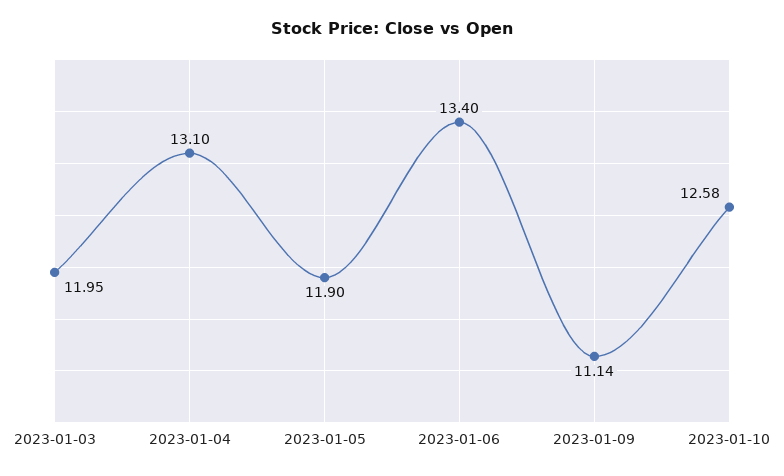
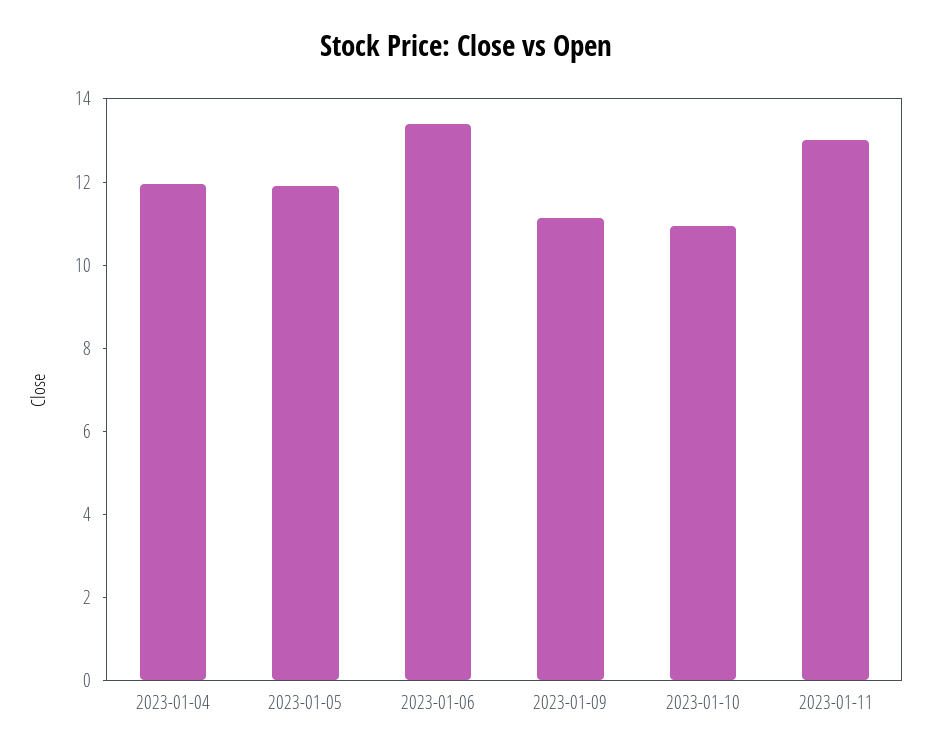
2023-01-03: 11.95 -> none
2023-01-04: 13.1 -> 12
2023-01-10: 12.58 -> 11
2023-01-11: none -> 13

